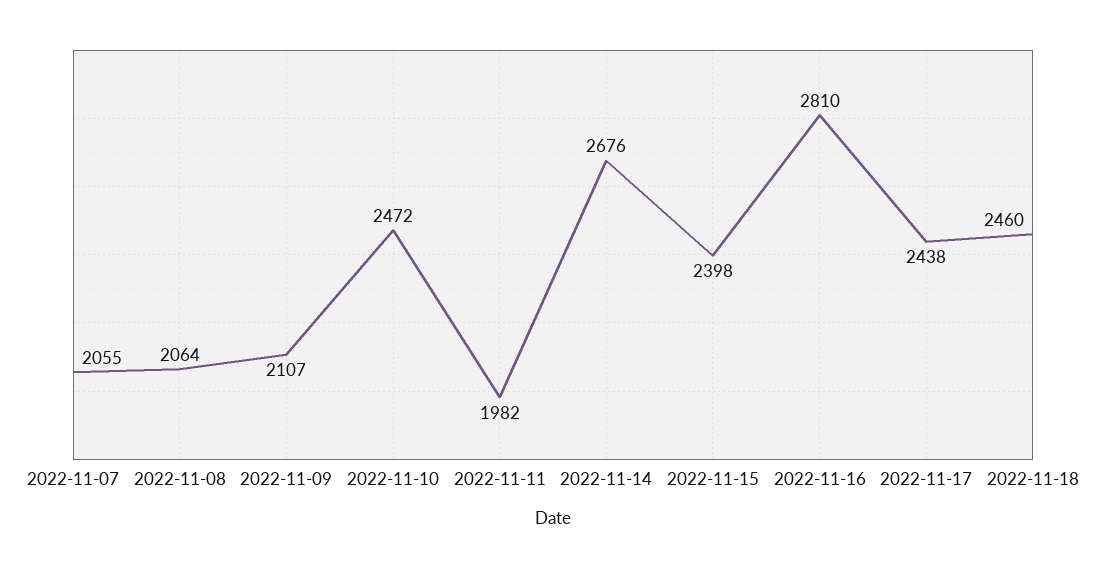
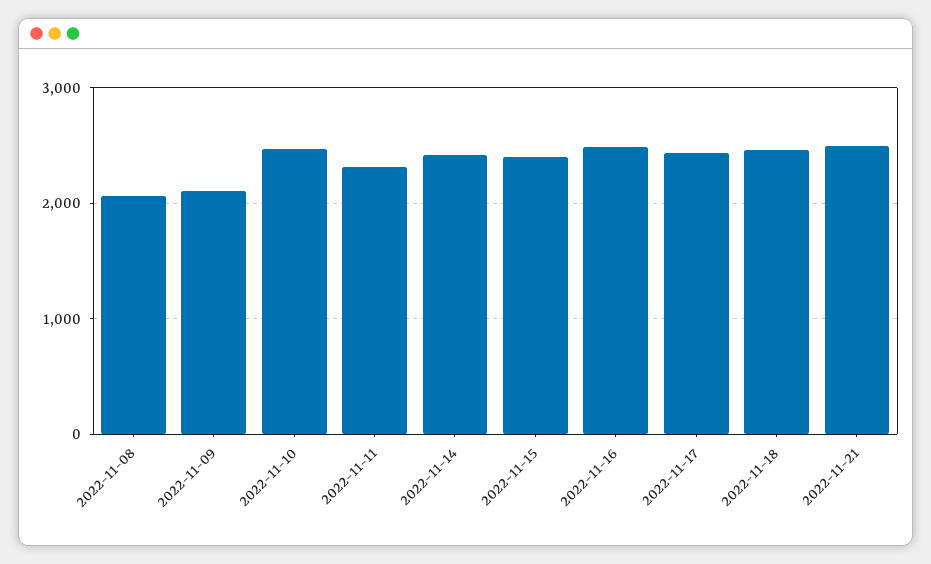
2022-11-07: 2055 -> none
2022-11-11: 1982 -> 2300
2022-11-14: 2676 -> 2400
2022-11-16: 2810 -> 2500
2022-11-21: none -> 2500

